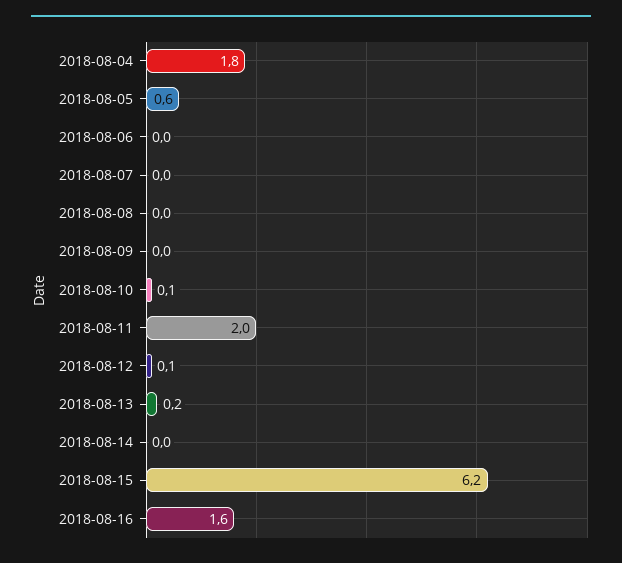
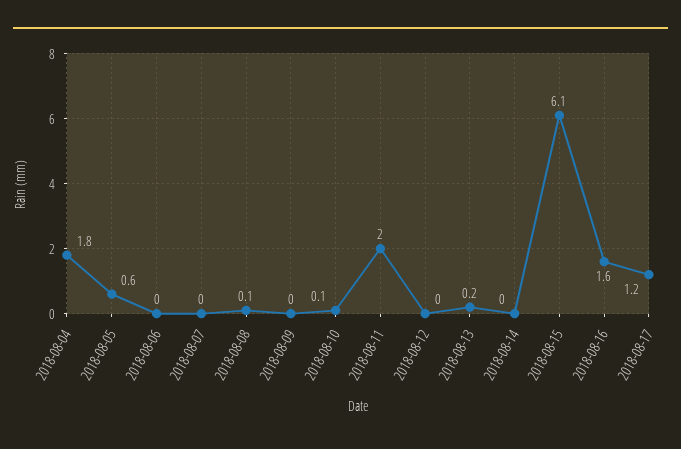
2018-08-08: 0 -> 0.1
2018-08-12: 0.1 -> 0
2018-08-15: 6.2 -> 6.1
2018-08-17: none -> 1.2

